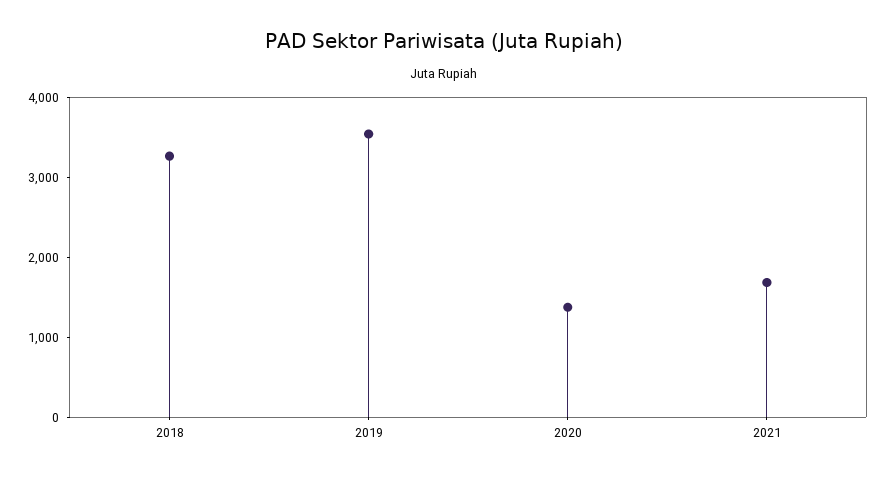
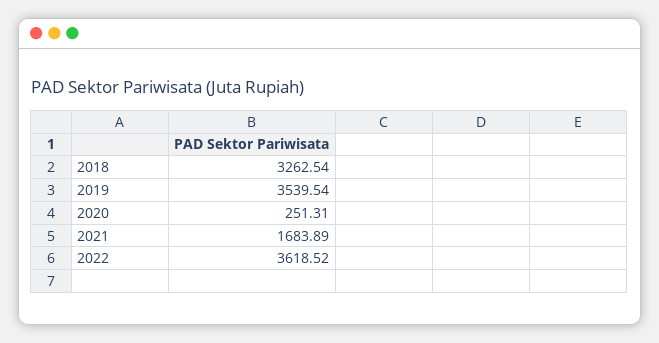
2020: 1400 -> 251.31
2022: none -> 3618.52

